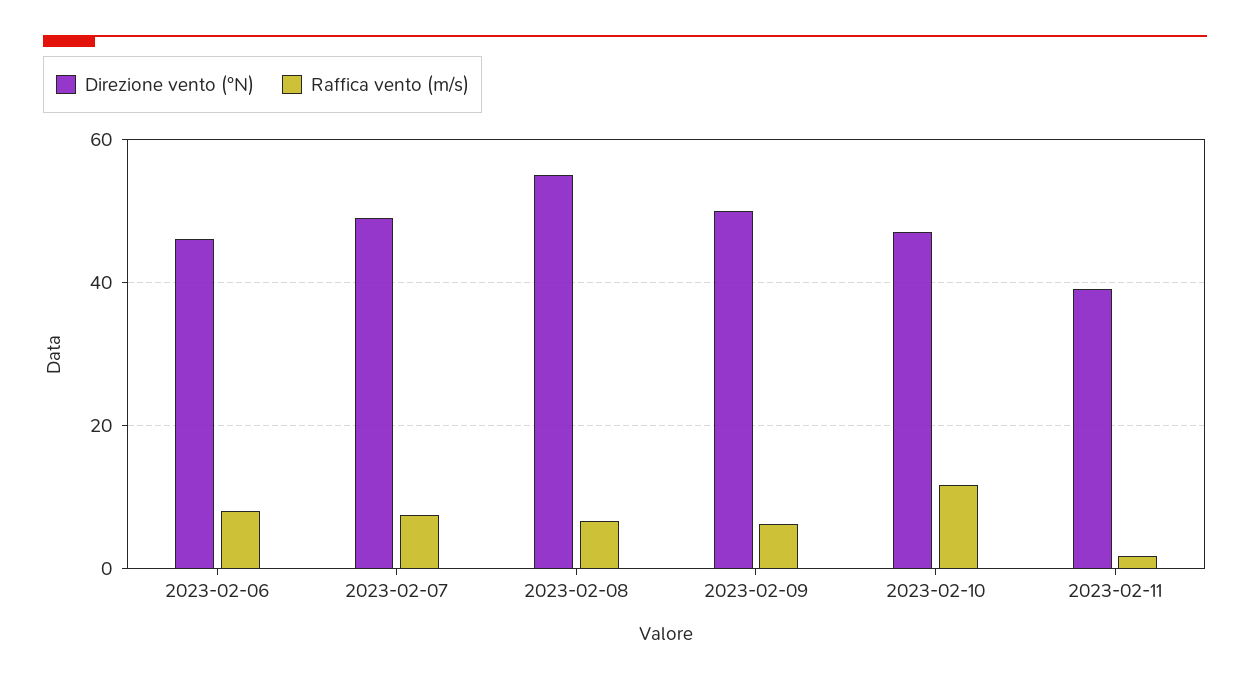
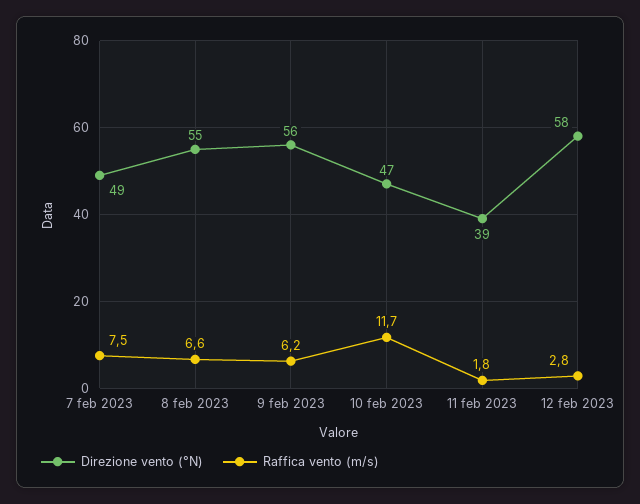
Direzione vento (°N), 2023-02-06: 46 -> none
Raffica vento (m/s), 2023-02-06: 8 -> none
Direzione vento (°N), 2023-02-09: 50 -> 56
Direzione vento (°N), 12 feb 2023: none -> 58
Raffica vento (m/s), 12 feb 2023: none -> 2.8

